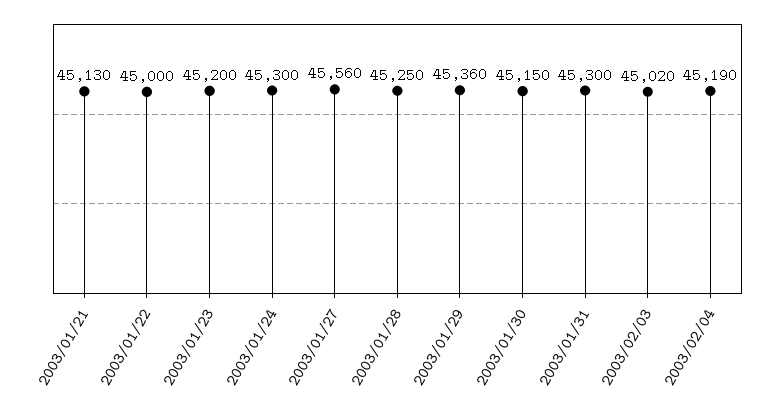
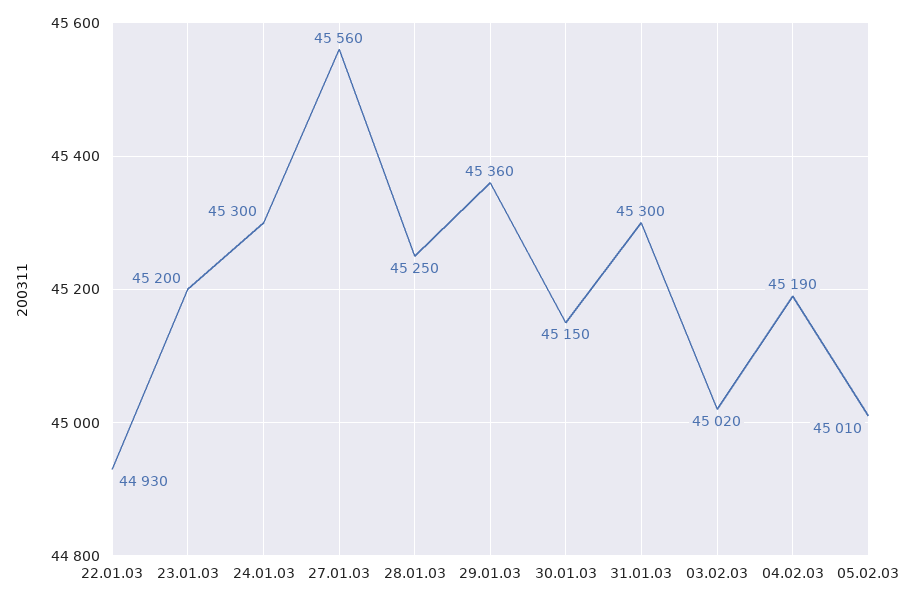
2003/01/21: 45130 -> none
2003/01/22: 45000 -> 44930
05.02.03: none -> 45010

